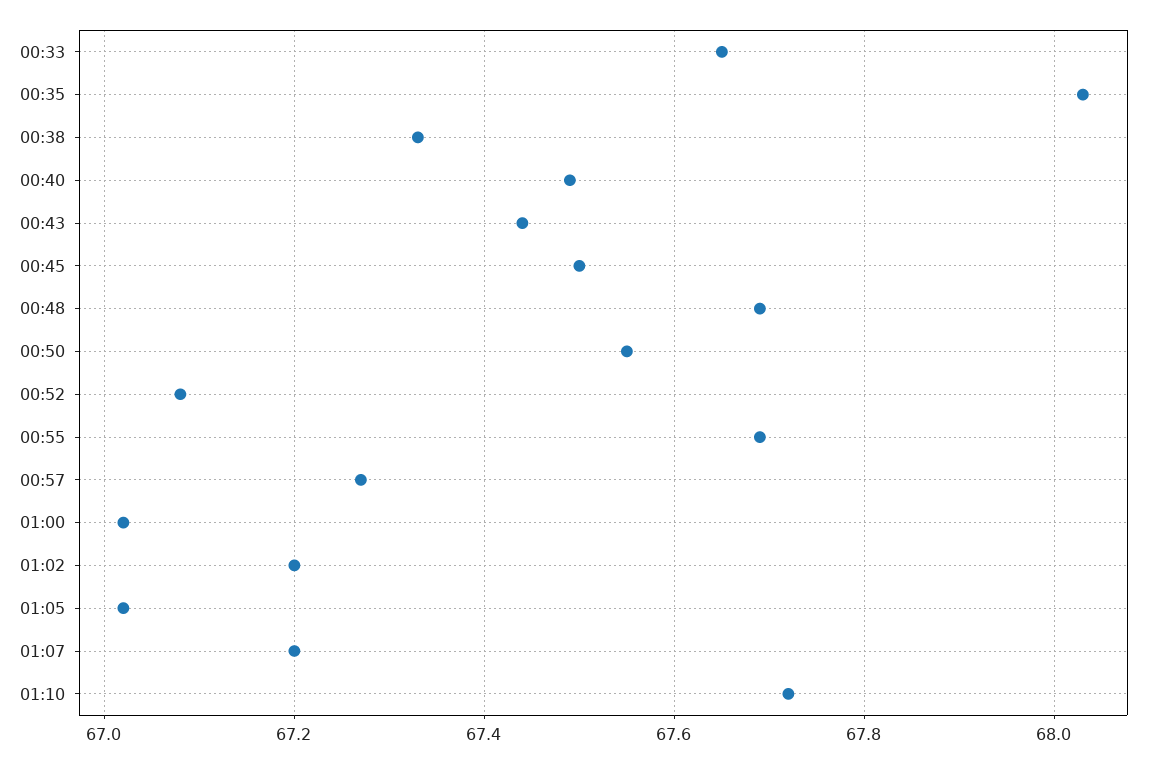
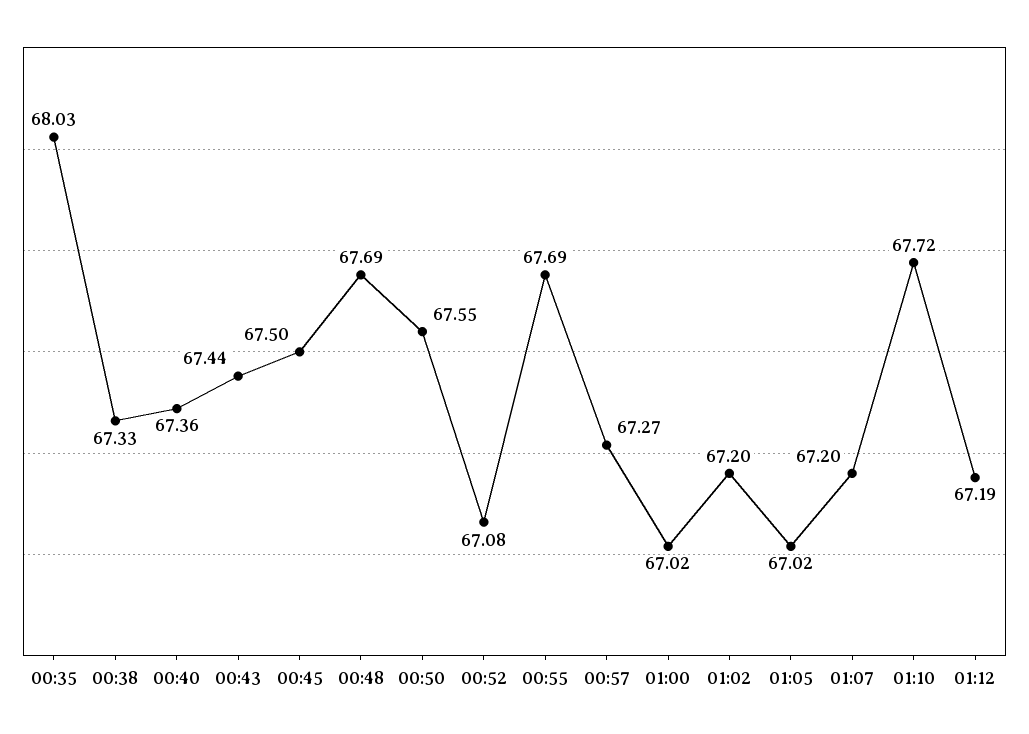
00:33: 67.65 -> none
00:40: 67.5 -> 67.36
01:12: none -> 67.19

